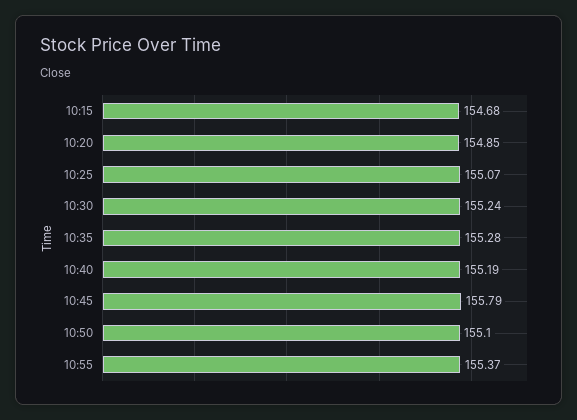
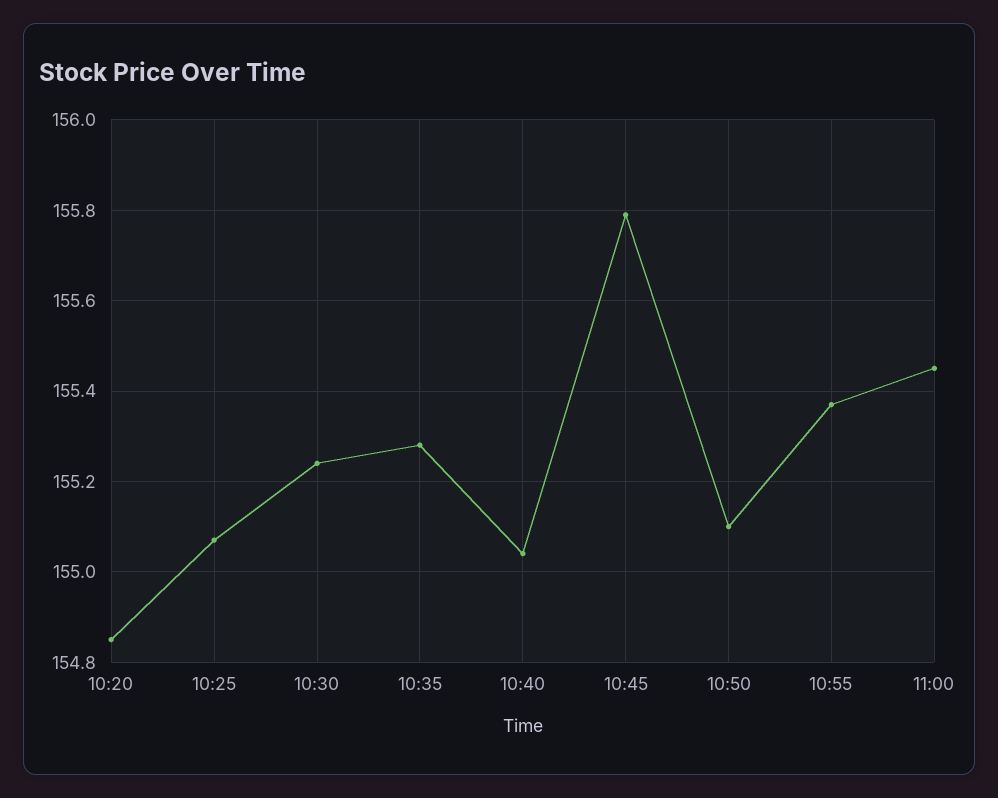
10:15: 154.68 -> none
10:40: 155.19 -> 155.05
11:00: none -> 155.45

